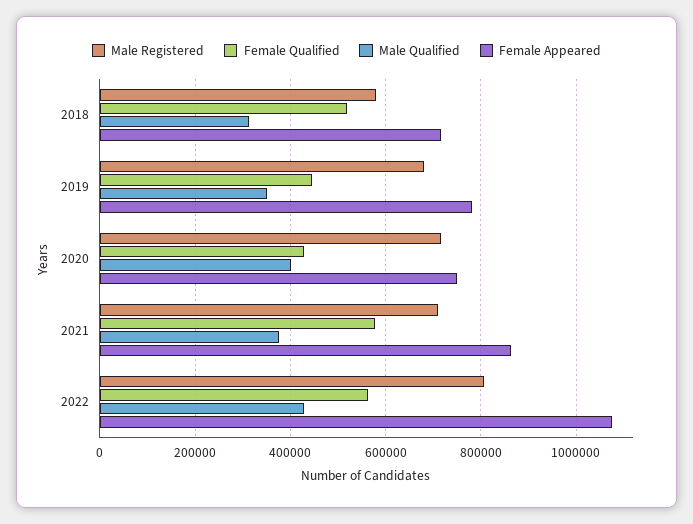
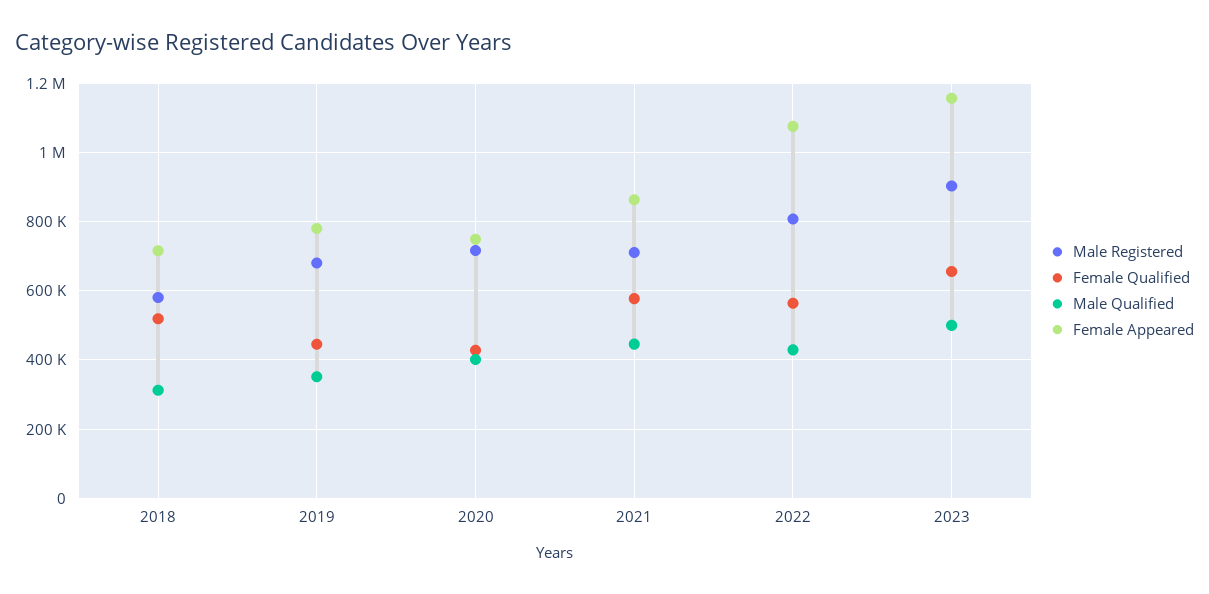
Male Qualified, 2021: 380000 -> 440000
Male Registered, 2023: none -> 900000
Female Qualified, 2023: none -> 660000
Male Qualified, 2023: none -> 500000
Female Appeared, 2023: none -> 1160000

